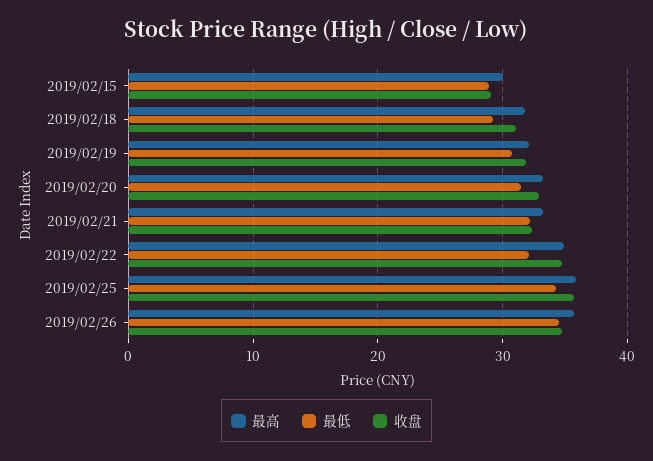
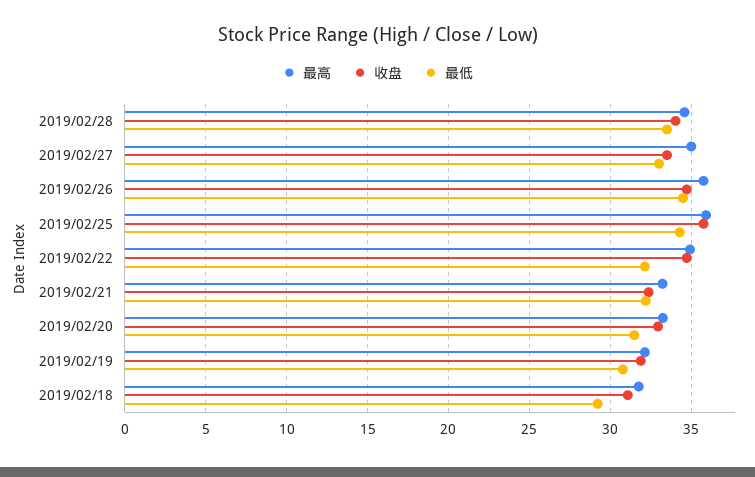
最高, 2019/02/15: 30 -> none
最低, 2019/02/15: 29 -> none
收盘, 2019/02/15: 29 -> none
最高, 2019/02/28: none -> 34.5
收盘, 2019/02/28: none -> 34
最低, 2019/02/28: none -> 33.5
最高, 2019/02/27: none -> 35
收盘, 2019/02/27: none -> 33.5
最低, 2019/02/27: none -> 33

